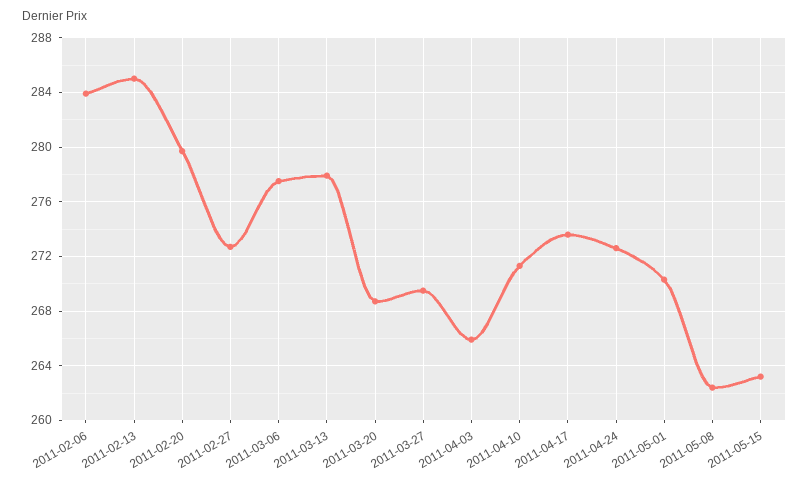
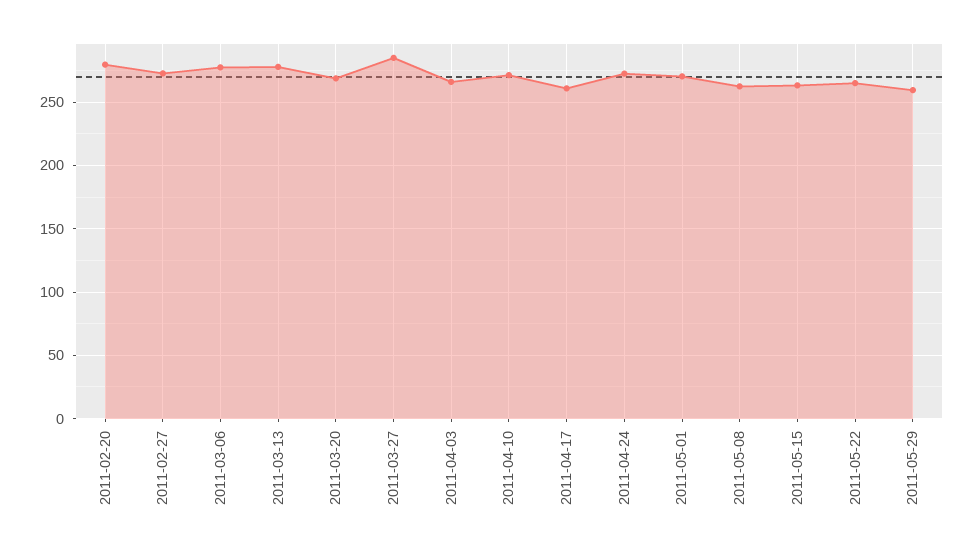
2011-02-06: 284 -> none
2011-02-13: 285 -> none
2011-03-27: 269.5 -> 285
2011-04-17: 273.5 -> 260
2011-05-22: none -> 265
2011-05-29: none -> 260

